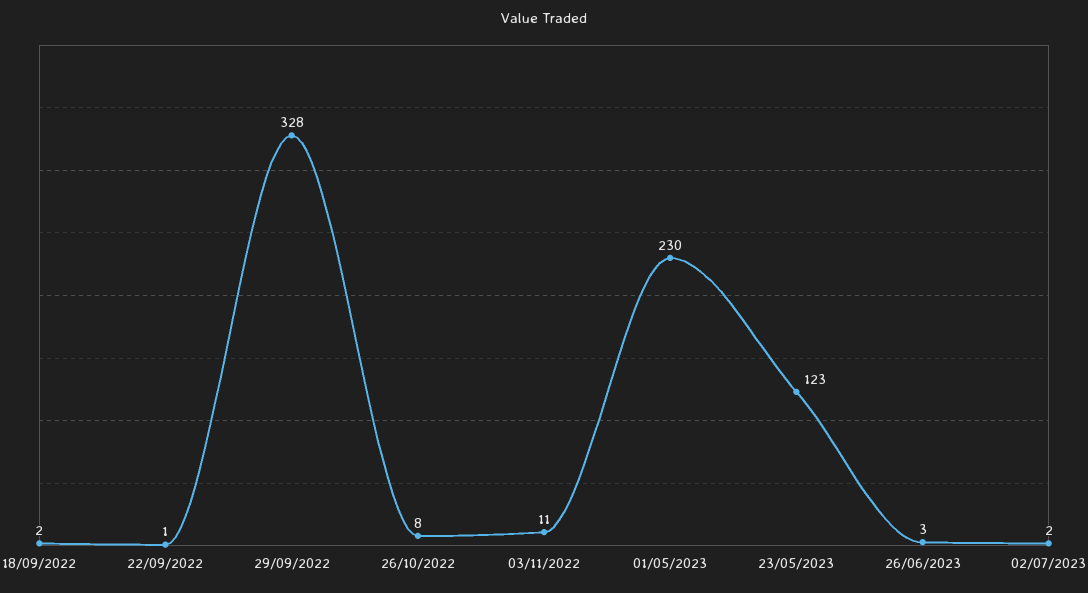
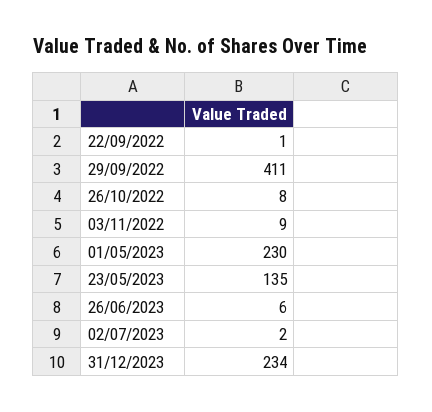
18/09/2022: 2 -> none
29/09/2022: 328 -> 411
03/11/2022: 11 -> 9
23/05/2023: 123 -> 135
26/06/2023: 3 -> 6
31/12/2023: none -> 234

